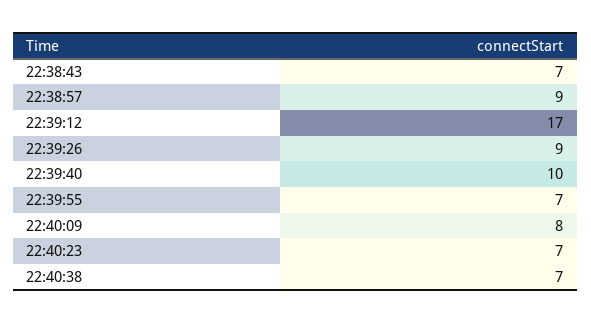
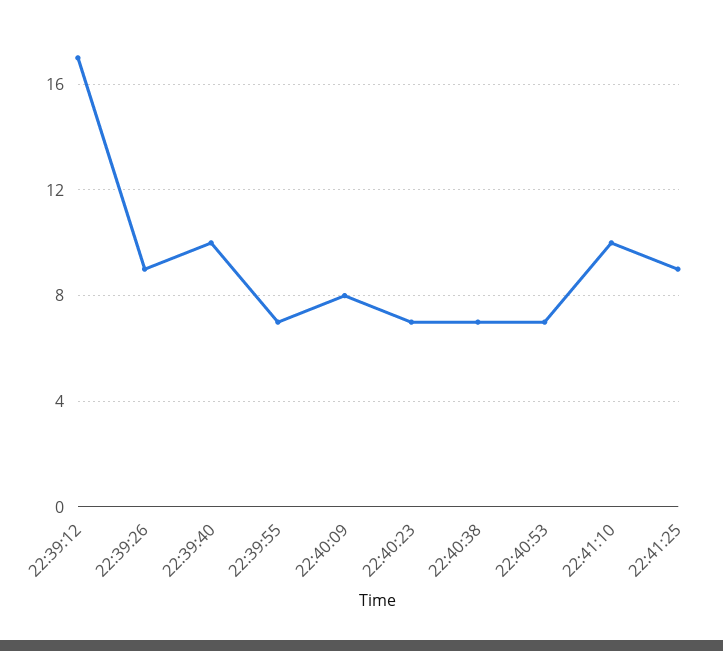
22:38:43: 7 -> none
22:38:57: 9 -> none
22:40:53: none -> 7
22:41:10: none -> 10
22:41:25: none -> 9

